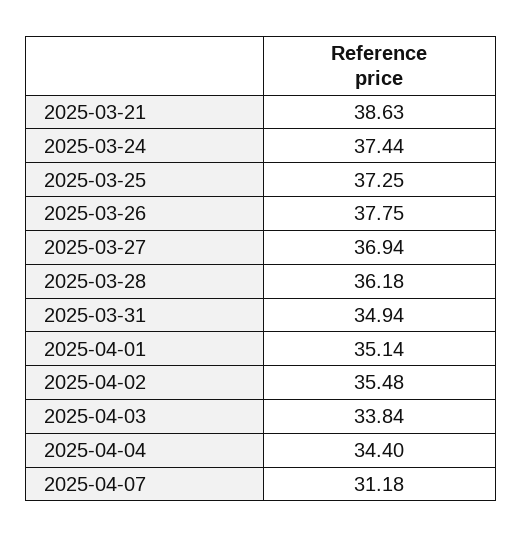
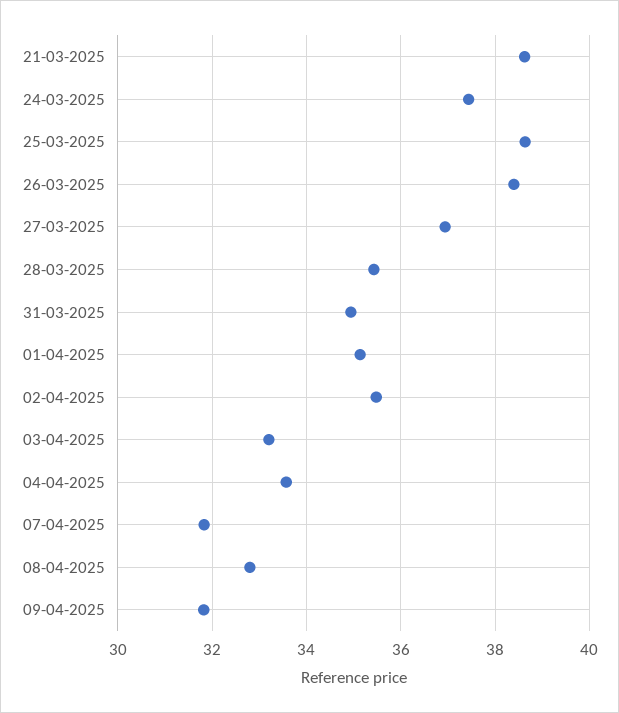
2025-03-25: 37.25 -> 38.6
2025-03-26: 37.75 -> 38.4
2025-03-28: 36.18 -> 35.4
2025-04-03: 33.84 -> 33.2
2025-04-04: 34.4 -> 33.6
2025-04-07: 31.18 -> 31.8
08-04-2025: none -> 32.8
09-04-2025: none -> 31.8

